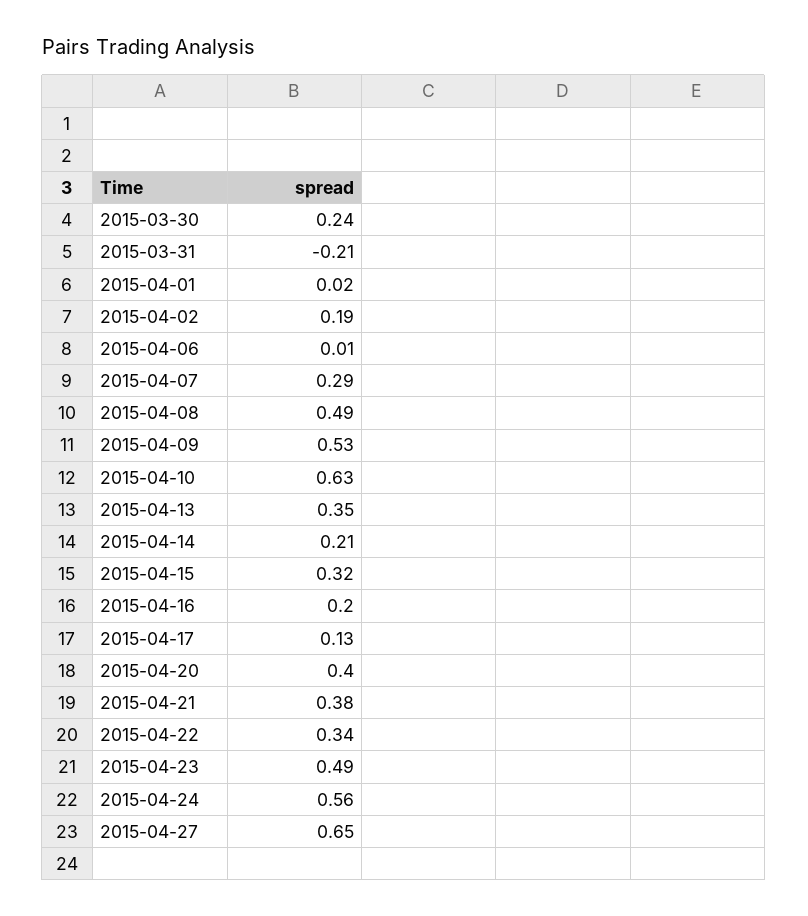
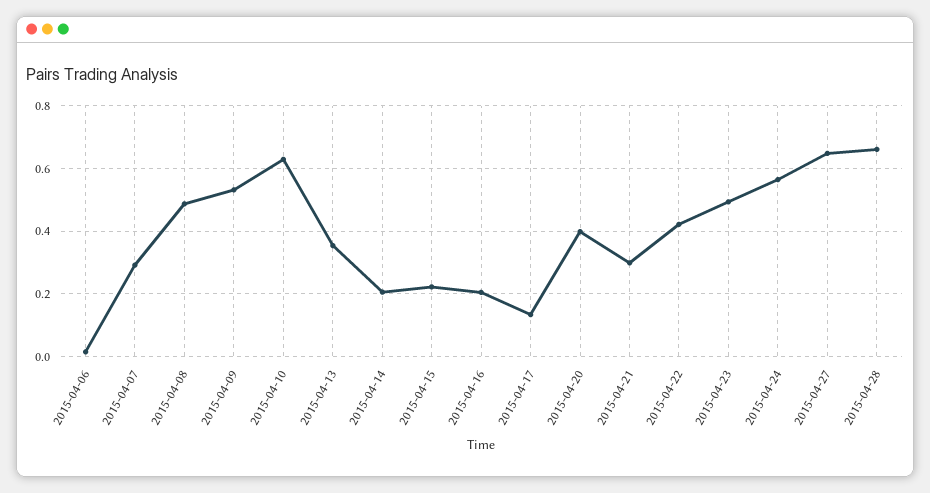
2015-03-30: 0.24 -> none
2015-03-31: -0.21 -> none
2015-04-01: 0.02 -> none
2015-04-02: 0.19 -> none
2015-04-15: 0.32 -> 0.22
2015-04-21: 0.38 -> 0.3
2015-04-22: 0.34 -> 0.42
2015-04-28: none -> 0.66

